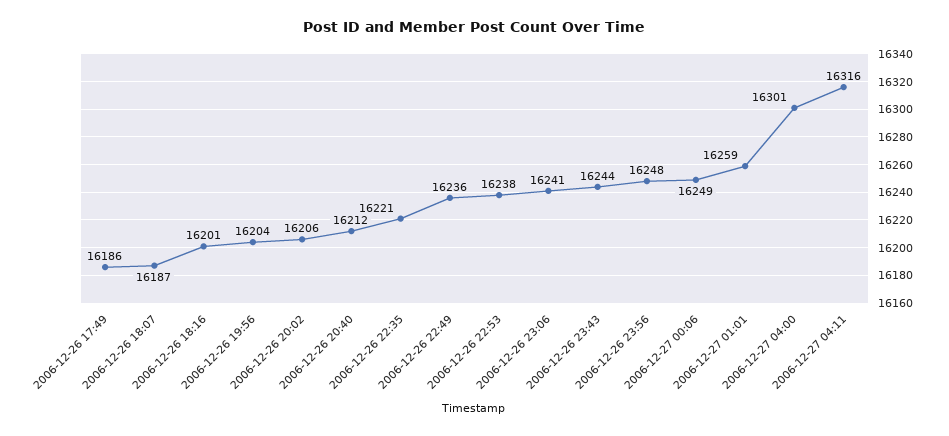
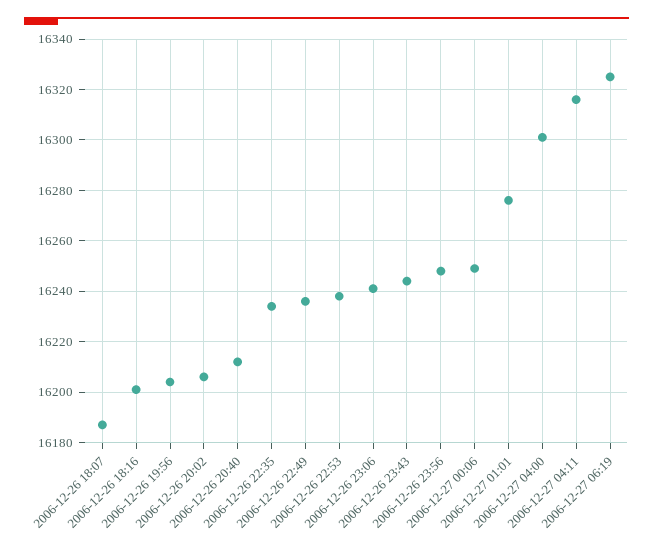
2006-12-26 17:49: 16186 -> none
2006-12-26 22:35: 16221 -> 16235
2006-12-27 01:01: 16259 -> 16275
2006-12-27 06:19: none -> 16325

